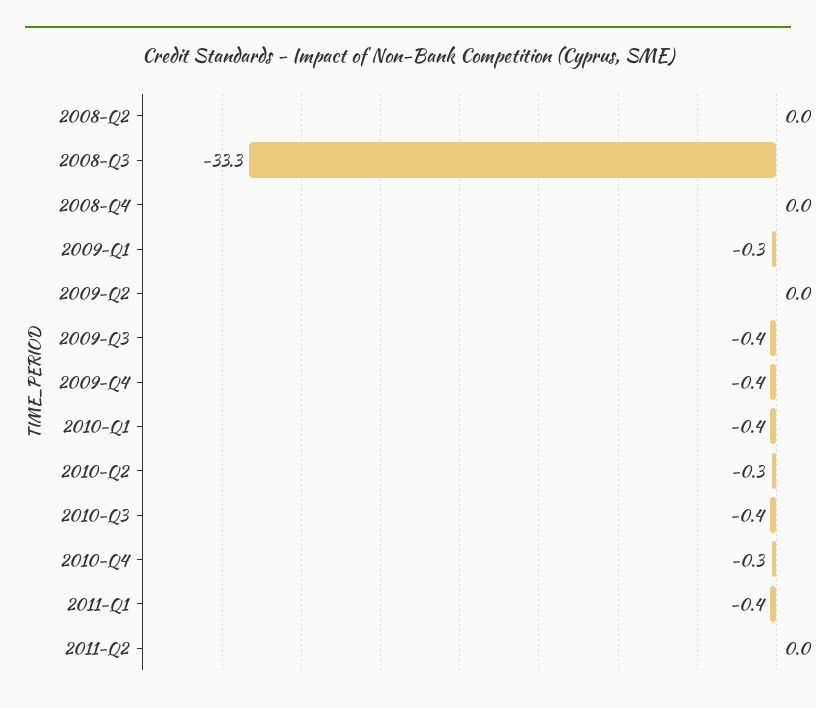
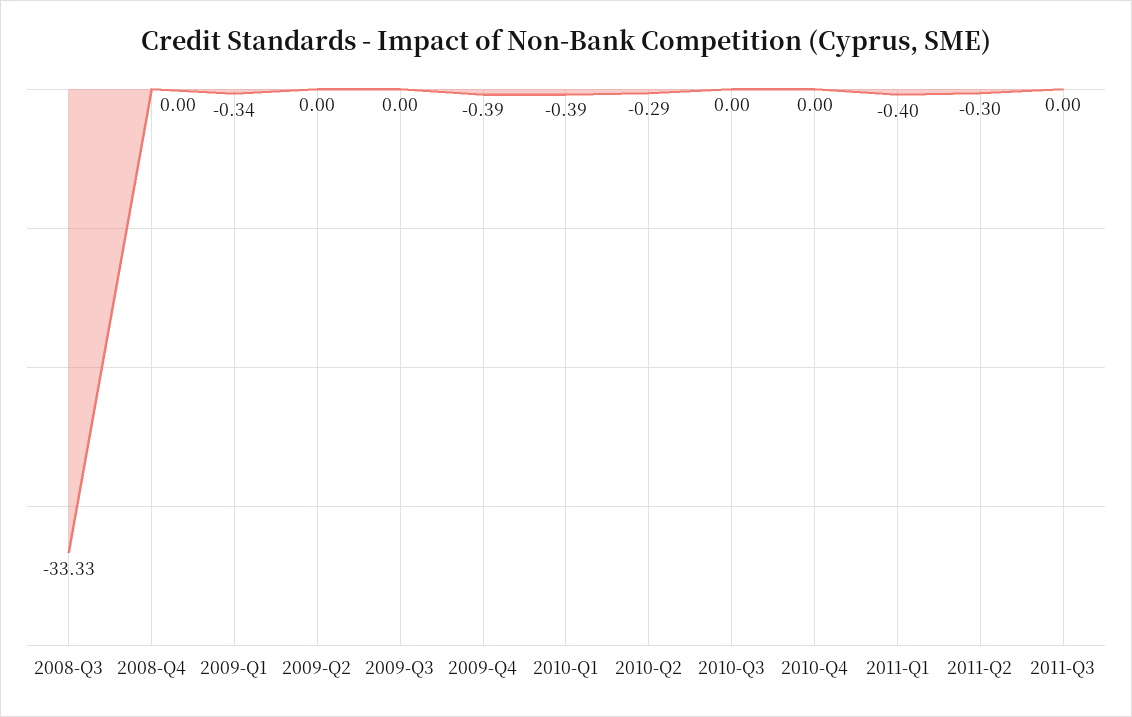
2008-Q2: 0 -> none
2009-Q3: -0.4 -> 0
2010-Q3: -0.4 -> 0
2010-Q4: -0.3 -> 0
2011-Q2: 0 -> -0.3
2011-Q3: none -> 0

